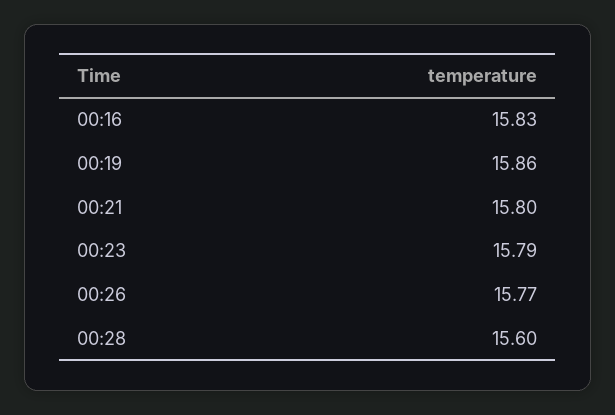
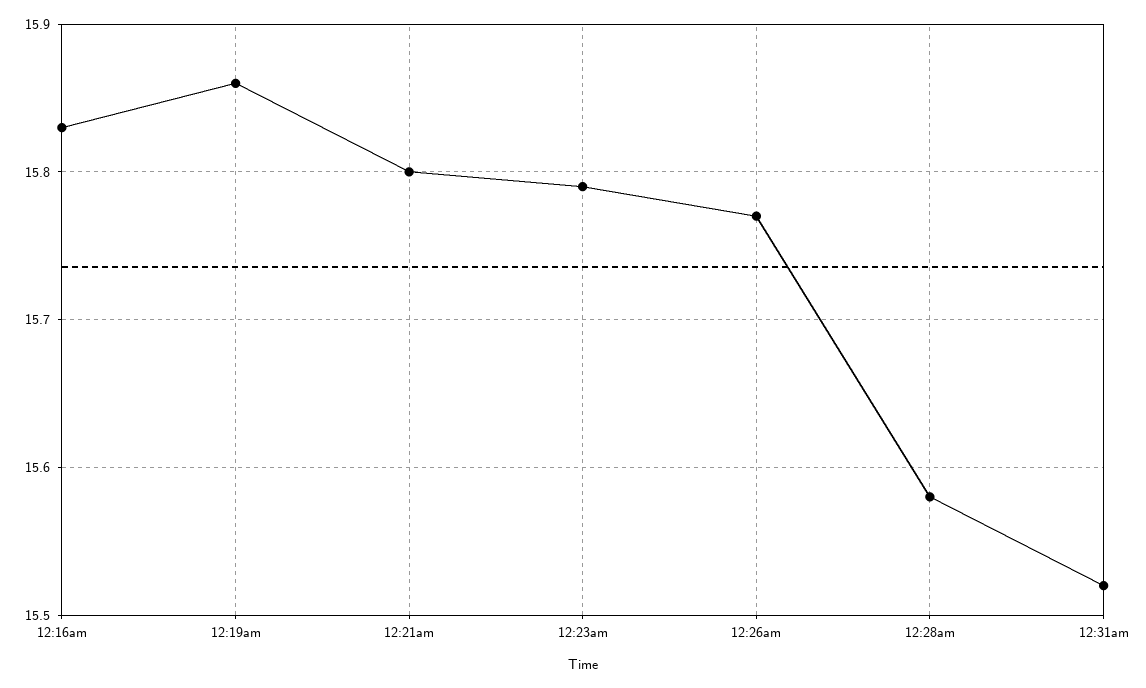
00:28: 15.6 -> 15.58
12:31am: none -> 15.52

